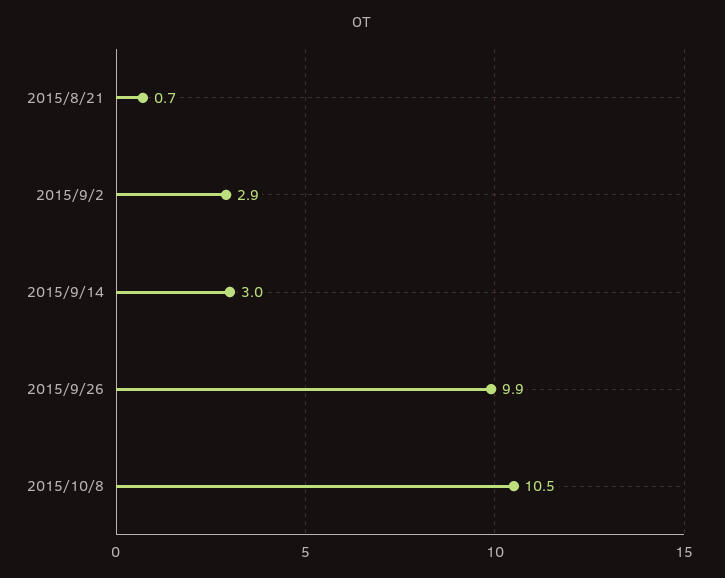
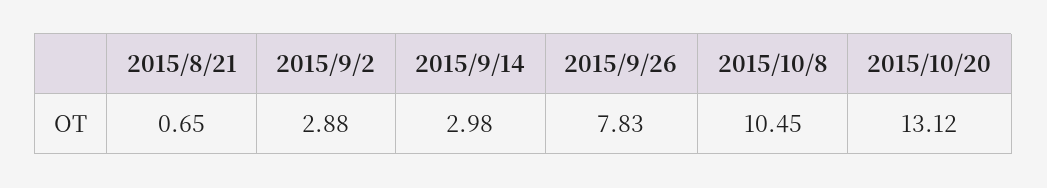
2015/9/26: 9.9 -> 7.83
2015/10/20: none -> 13.12

